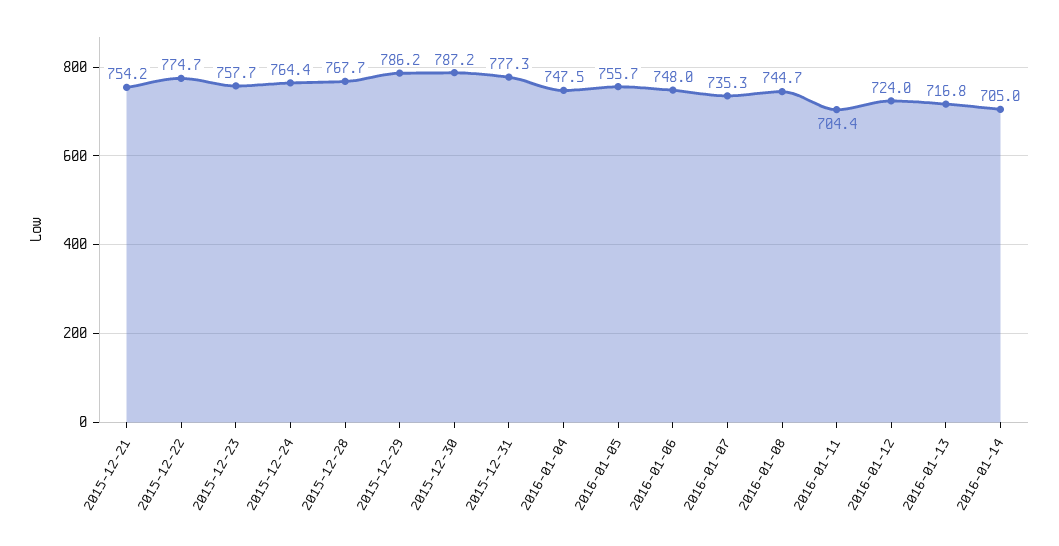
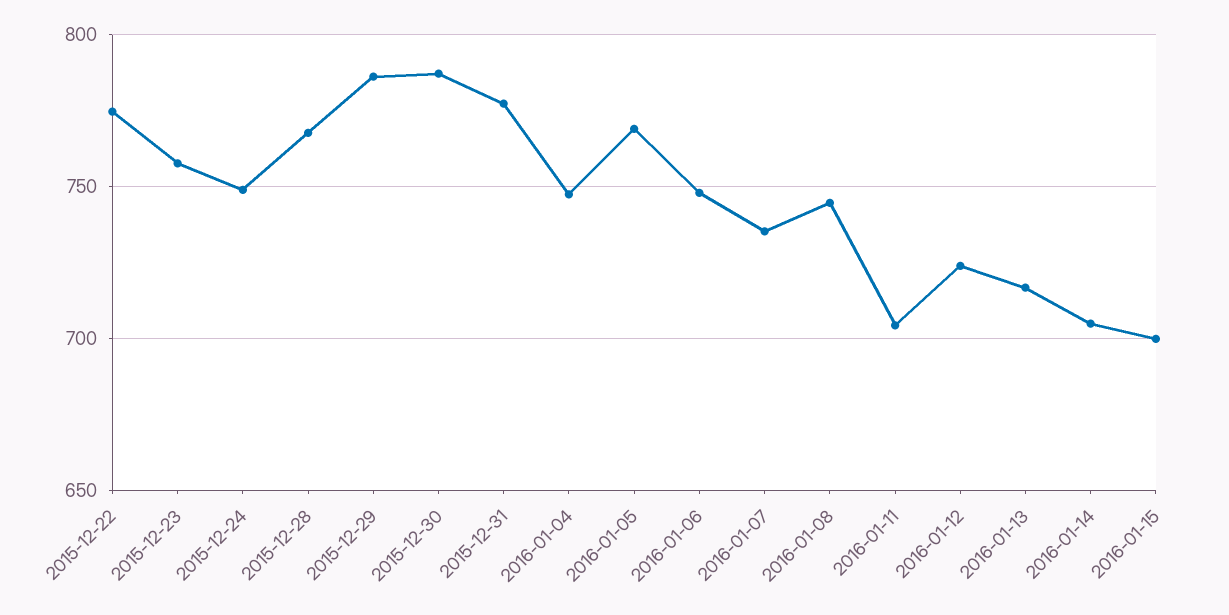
2015-12-21: 754.2 -> none
2015-12-24: 764.4 -> 750
2016-01-05: 755.7 -> 770
2016-01-15: none -> 700

